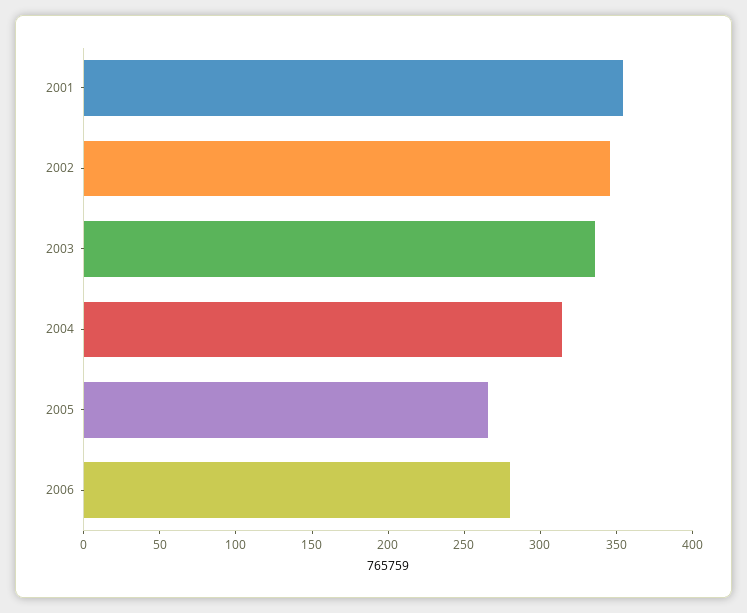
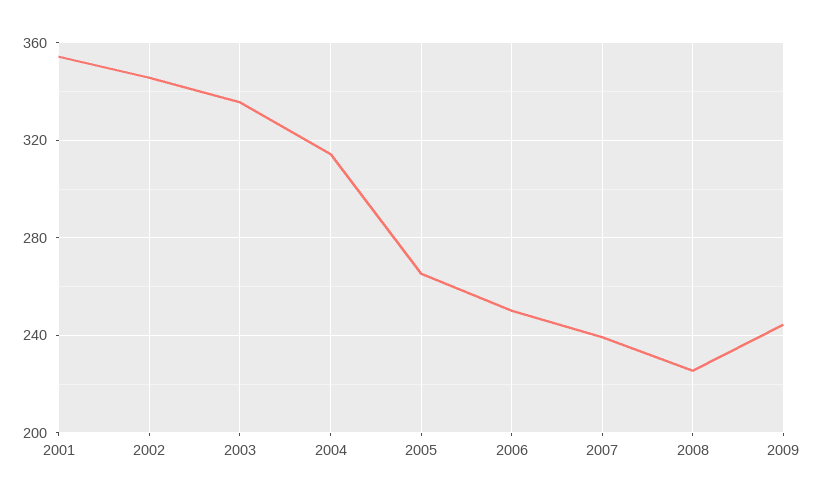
2006: 280 -> 250
2007: none -> 240
2008: none -> 225
2009: none -> 245

